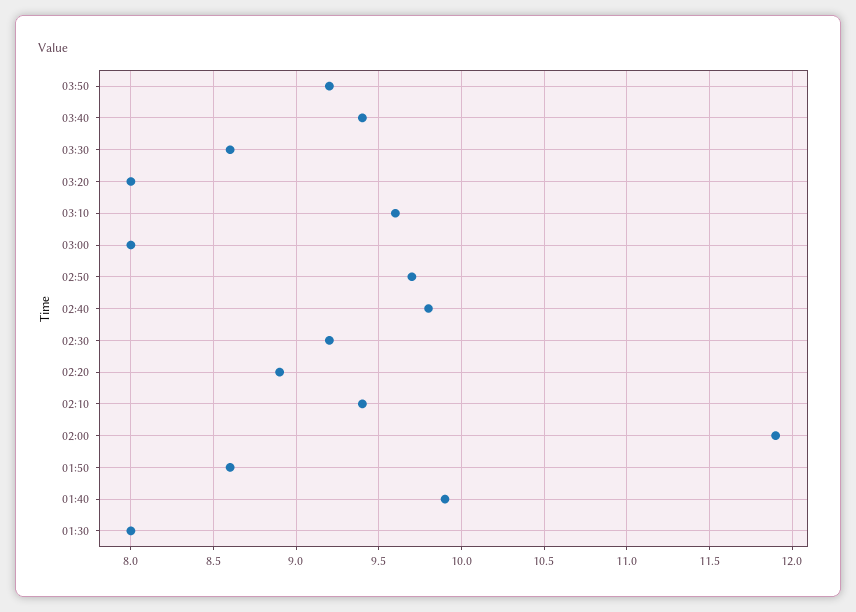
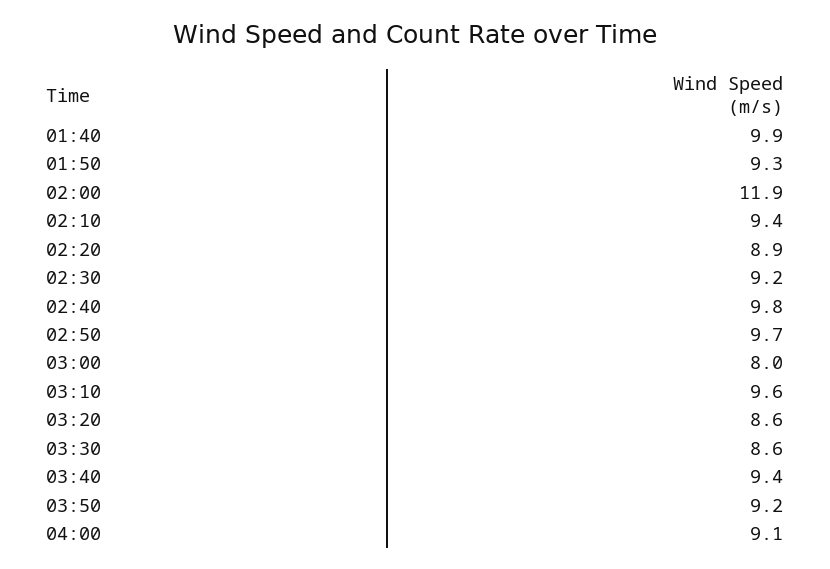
03:20: 8 -> 8.6
01:50: 8.6 -> 9.3
01:30: 8 -> none
04:00: none -> 9.1

